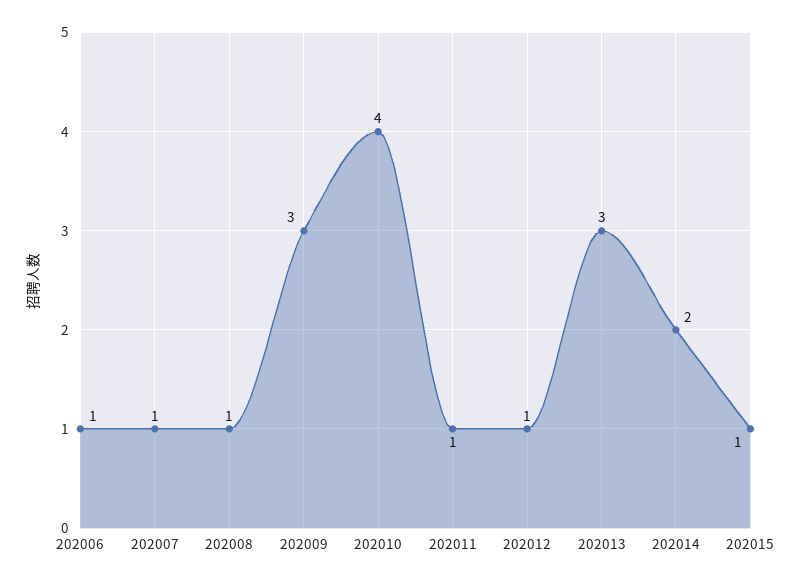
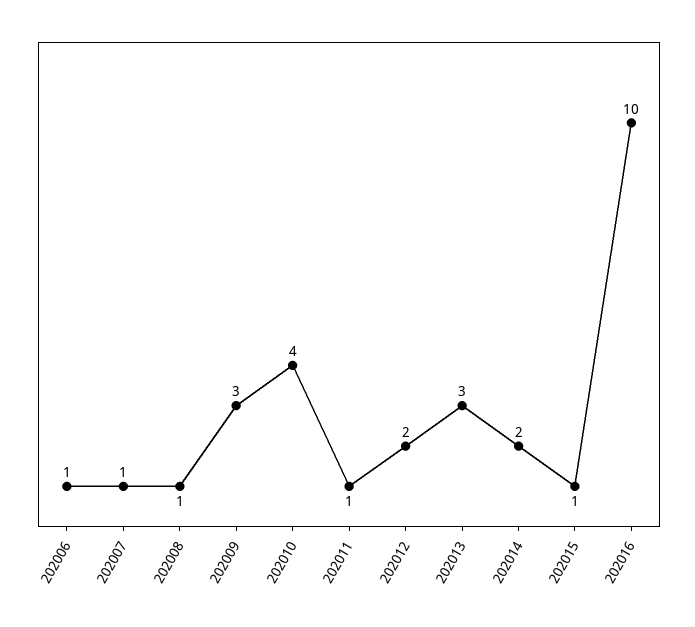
202012: 1 -> 2
202016: none -> 10

